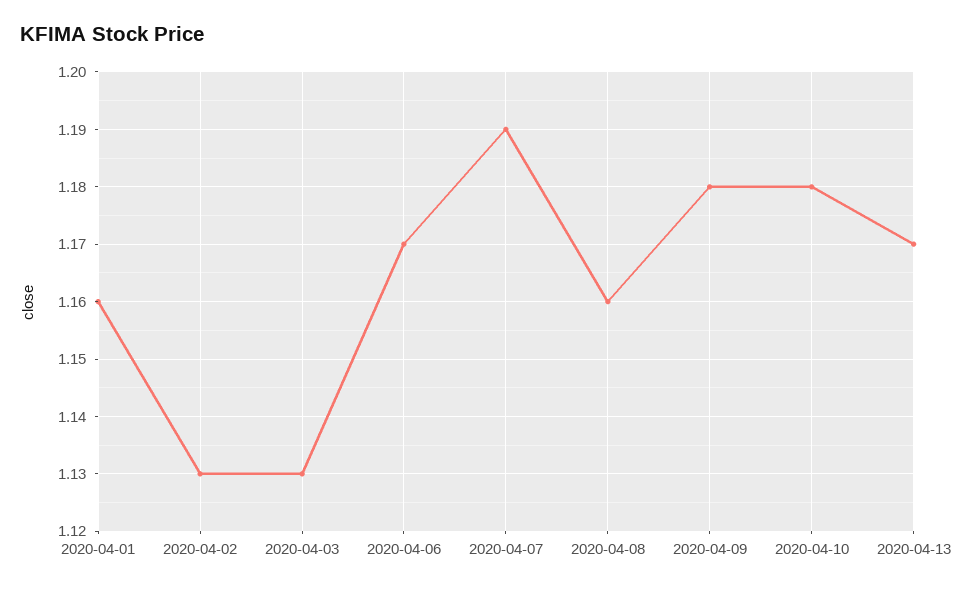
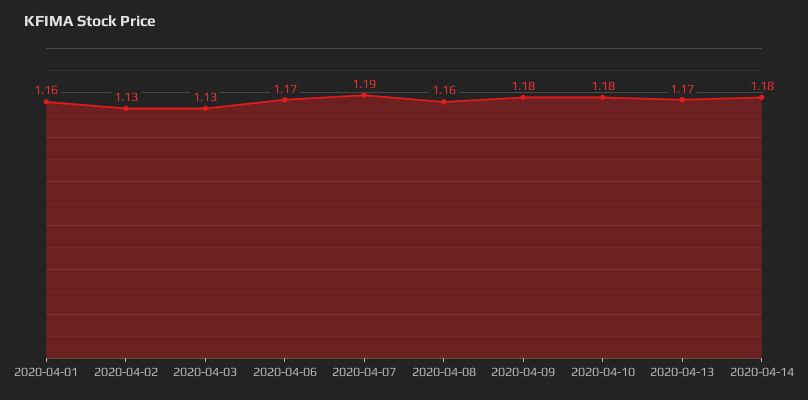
2020-04-14: none -> 1.18

